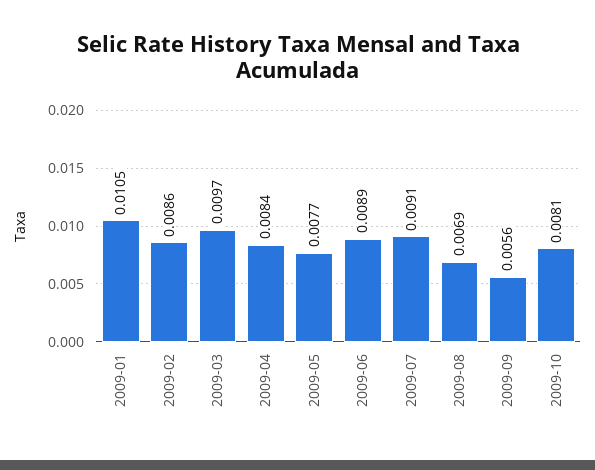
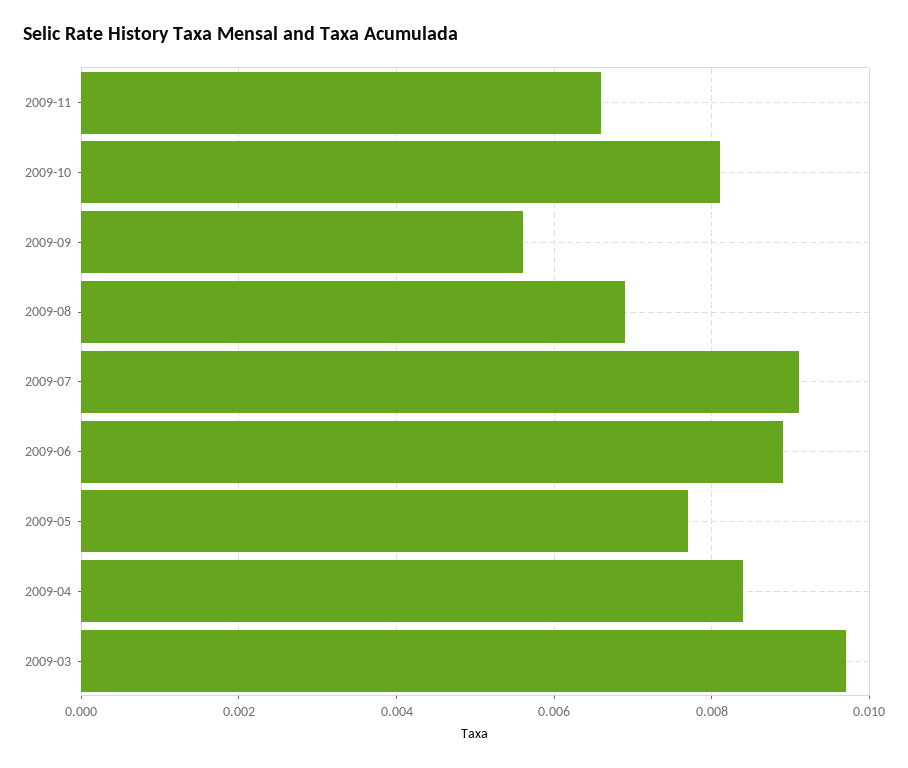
2009-01: 0.0105 -> none
2009-02: 0.0086 -> none
2009-11: none -> 0.0065

